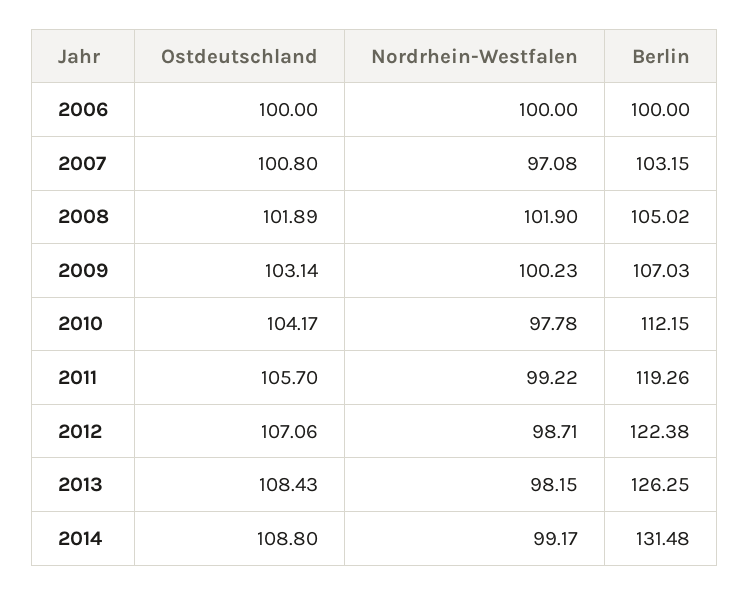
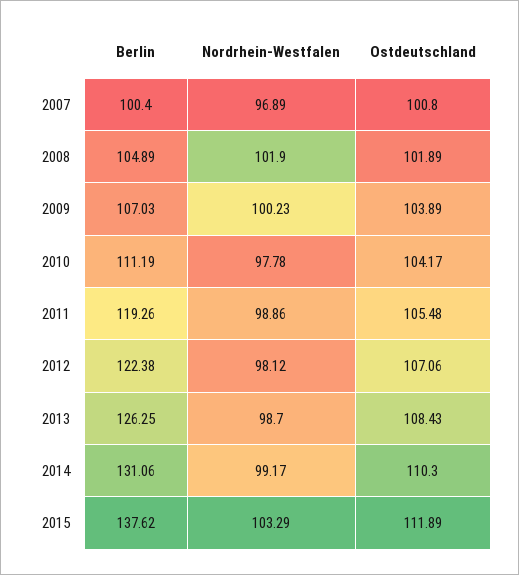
Ostdeutschland, 2006: 100 -> none
Nordrhein-Westfalen, 2006: 100 -> none
Berlin, 2006: 100 -> none
Nordrhein-Westfalen, 2007: 97.08 -> 96.89
Berlin, 2007: 103.15 -> 100.4
Berlin, 2008: 105.02 -> 104.89
Ostdeutschland, 2009: 103.14 -> 103.89
Berlin, 2010: 112.15 -> 111.19
Ostdeutschland, 2011: 105.7 -> 105.48
Nordrhein-Westfalen, 2011: 99.22 -> 98.86
Nordrhein-Westfalen, 2012: 98.71 -> 98.12
Nordrhein-Westfalen, 2013: 98.15 -> 98.7
Ostdeutschland, 2014: 108.8 -> 110.3
Berlin, 2014: 131.48 -> 131.06
Berlin, 2015: none -> 137.62
Nordrhein-Westfalen, 2015: none -> 103.29
Ostdeutschland, 2015: none -> 111.89

